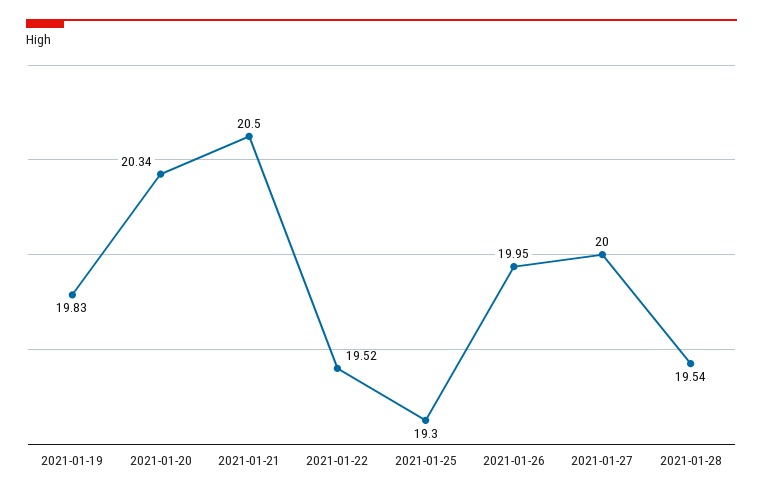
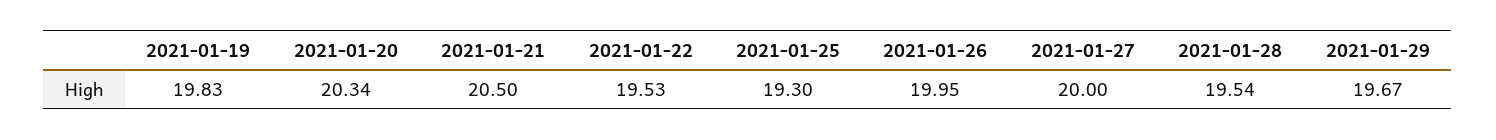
2021-01-22: 19.52 -> 19.53
2021-01-29: none -> 19.67

